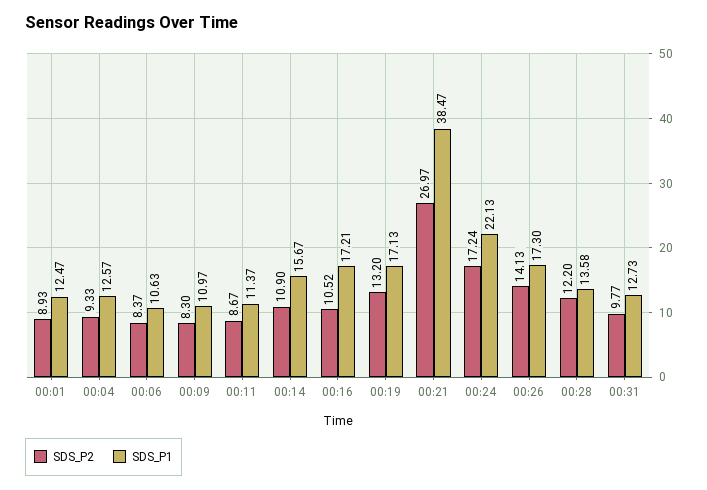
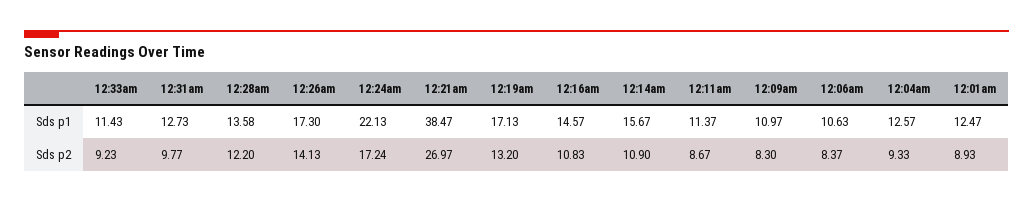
SDS_P2, 00:16: 10.52 -> 10.83
SDS_P1, 00:16: 17.21 -> 14.57
SDS_P1, 12:33am: none -> 11.43
SDS_P2, 12:33am: none -> 9.23

